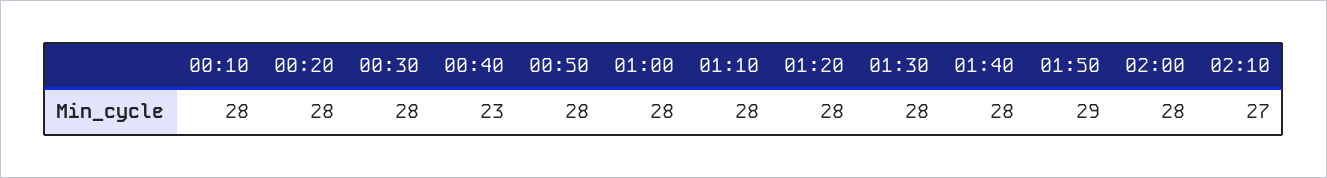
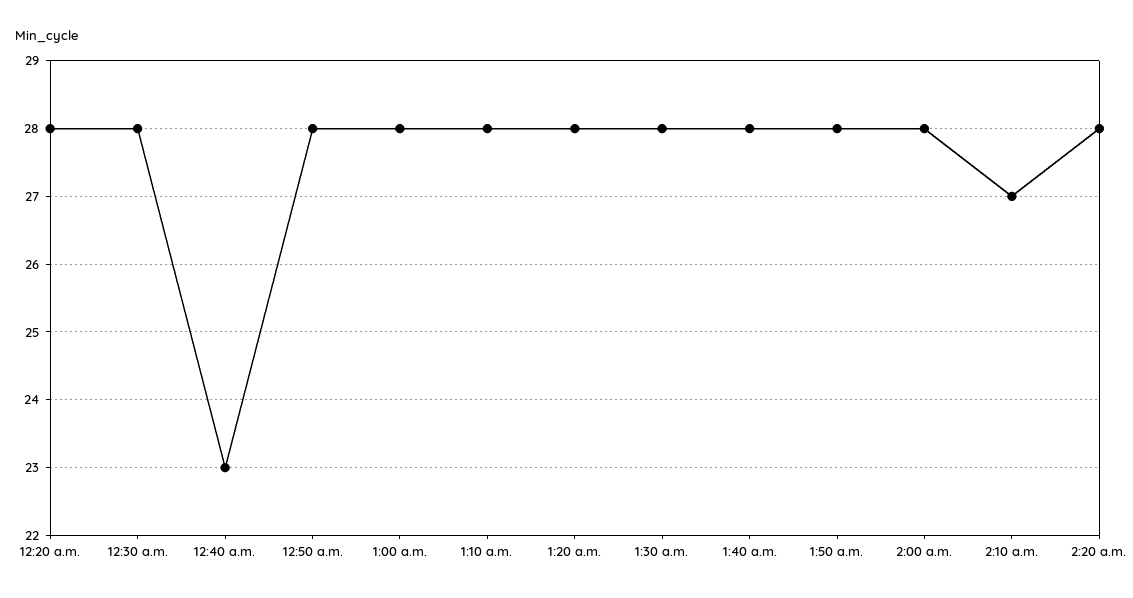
00:10: 28 -> none
01:50: 29 -> 28
2:20 a.m.: none -> 28

